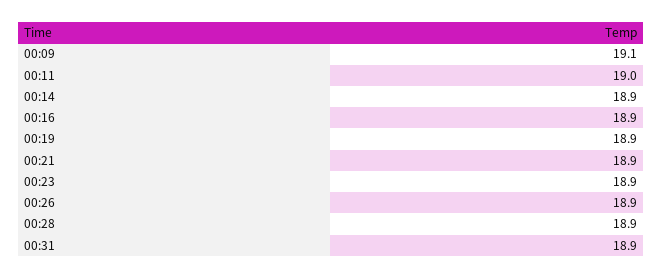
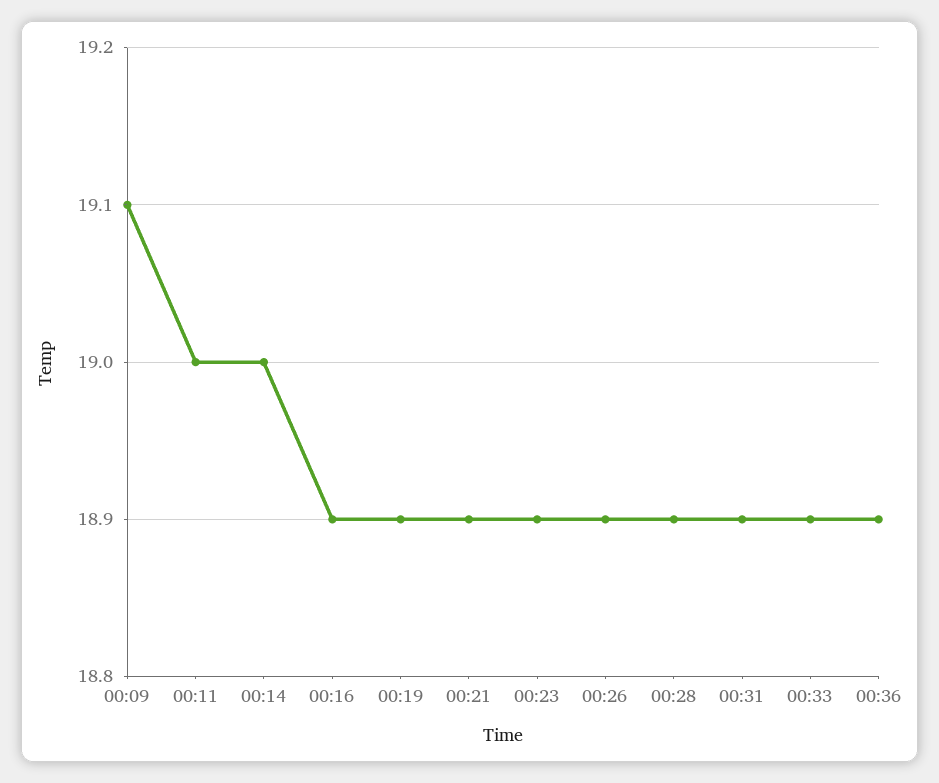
00:14: 18.9 -> 19
00:33: none -> 18.9
00:36: none -> 18.9

